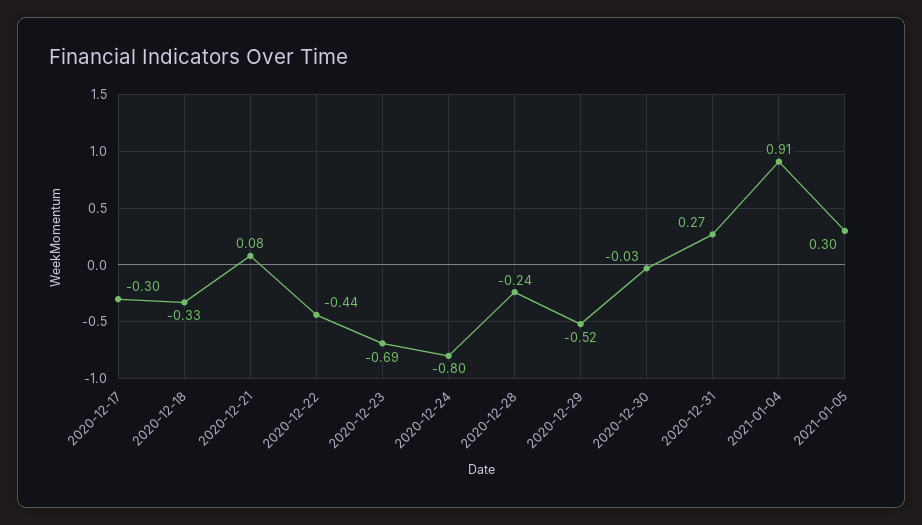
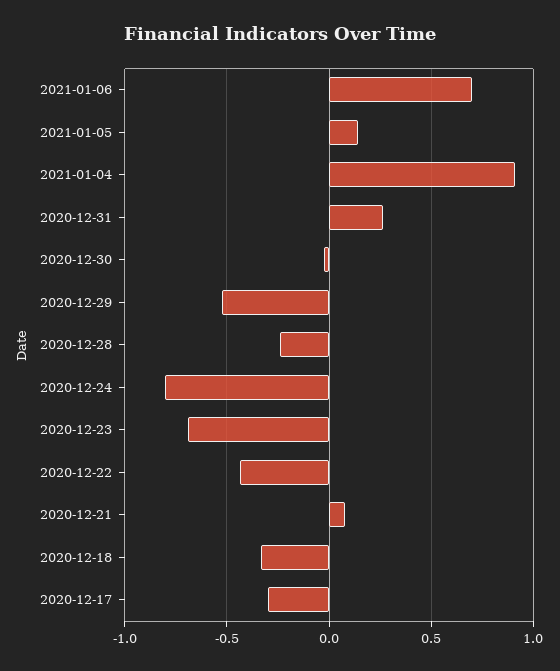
2021-01-05: 0.3 -> 0.15
2021-01-06: none -> 0.7

